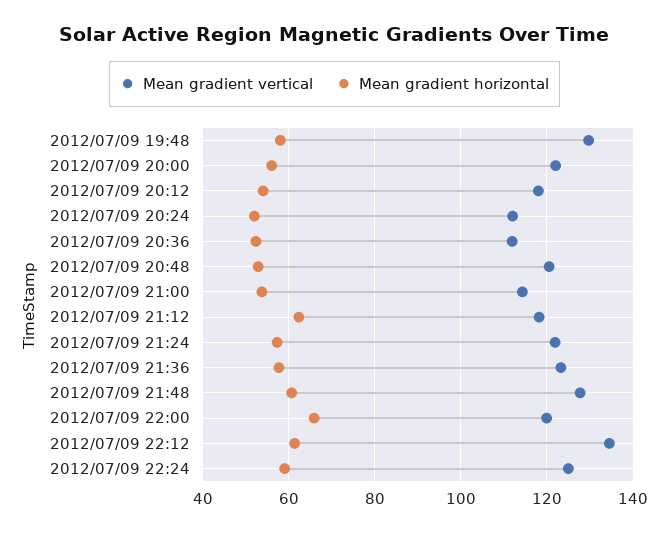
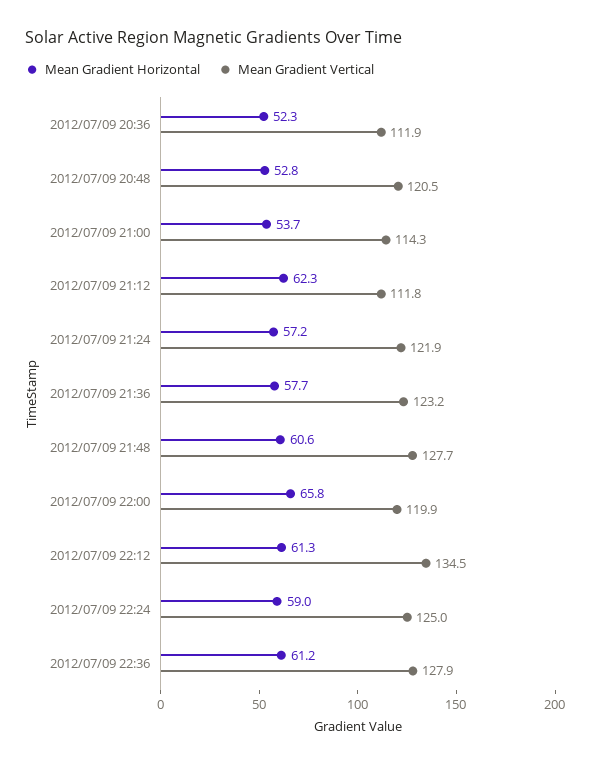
Mean gradient vertical, 2012/07/09 19:48: 130 -> none
Mean gradient horizontal, 2012/07/09 19:48: 58 -> none
Mean gradient vertical, 2012/07/09 20:00: 122 -> none
Mean gradient horizontal, 2012/07/09 20:00: 56 -> none
Mean gradient vertical, 2012/07/09 20:12: 118 -> none
Mean gradient horizontal, 2012/07/09 20:12: 54 -> none
Mean gradient vertical, 2012/07/09 20:24: 112 -> none
Mean gradient horizontal, 2012/07/09 20:24: 52 -> none
Mean gradient vertical, 2012/07/09 21:12: 118 -> 111.8
Mean gradient horizontal, 2012/07/09 22:36: none -> 61.2
Mean gradient vertical, 2012/07/09 22:36: none -> 127.9

